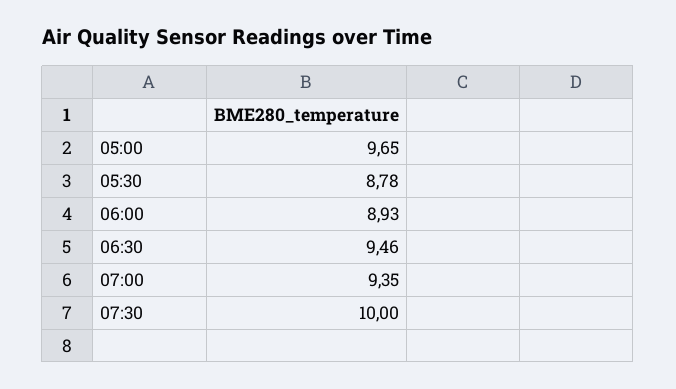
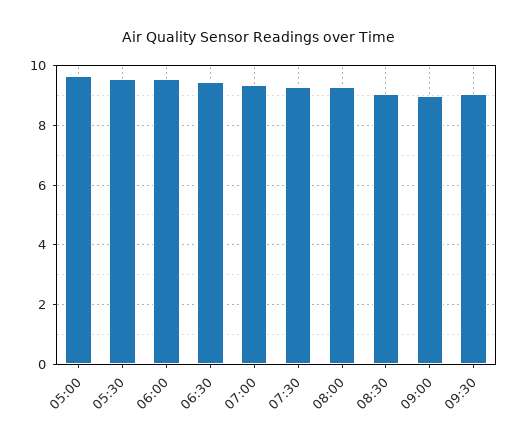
05:30: 8.78 -> 9.5
06:00: 8.93 -> 9.5
07:30: 10 -> 9.25
08:00: none -> 9.25
08:30: none -> 9
09:00: none -> 9
09:30: none -> 9

